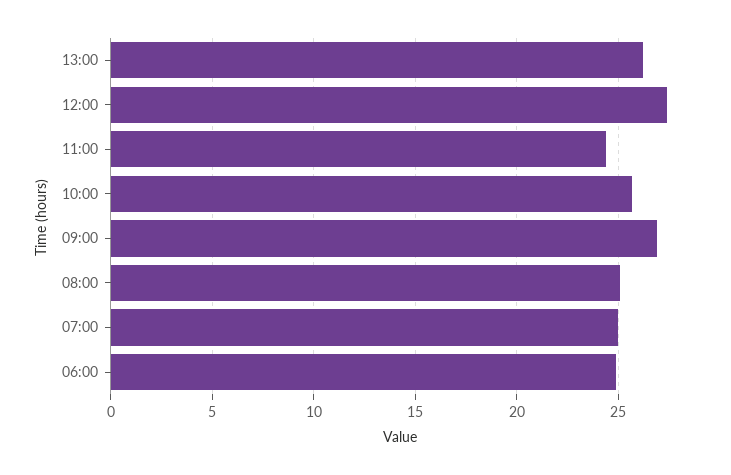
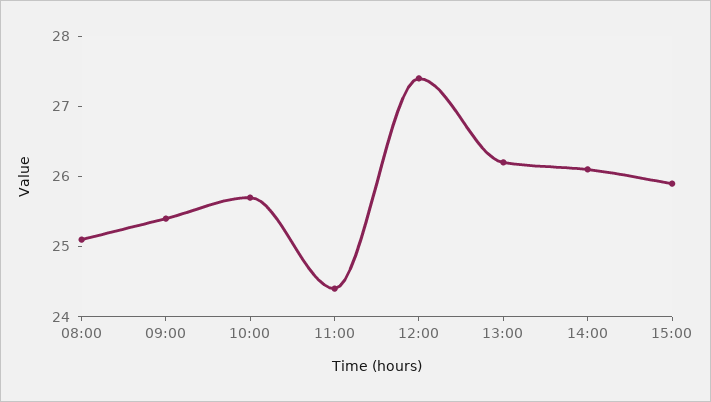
09:00: 27 -> 25.5
07:00: 25 -> none
06:00: 25 -> none
14:00: none -> 26
15:00: none -> 26

